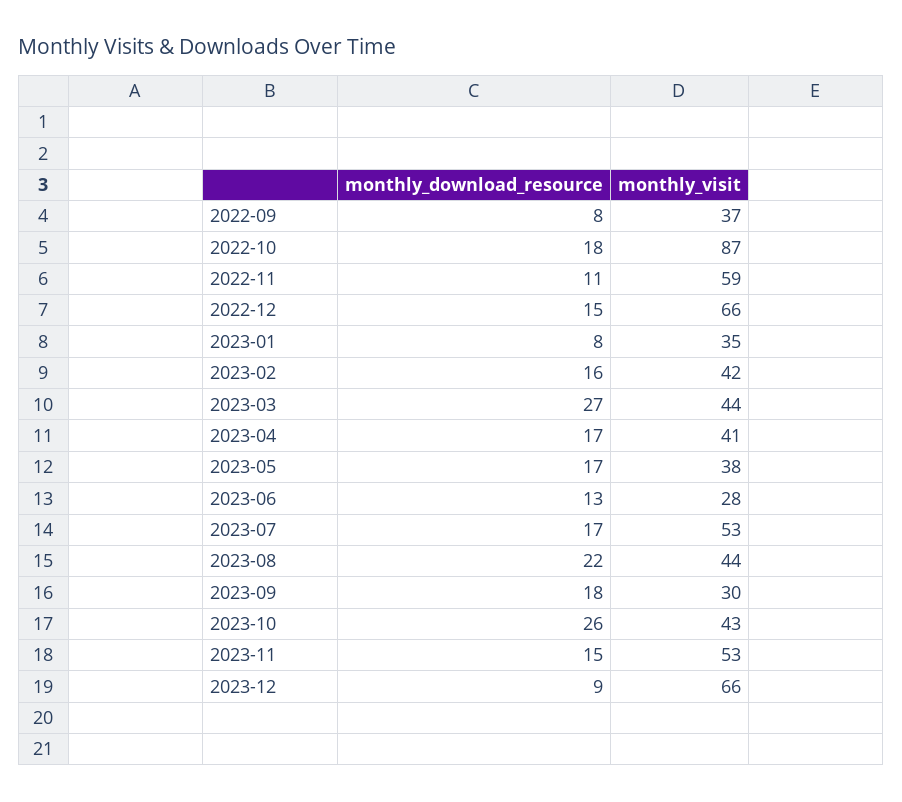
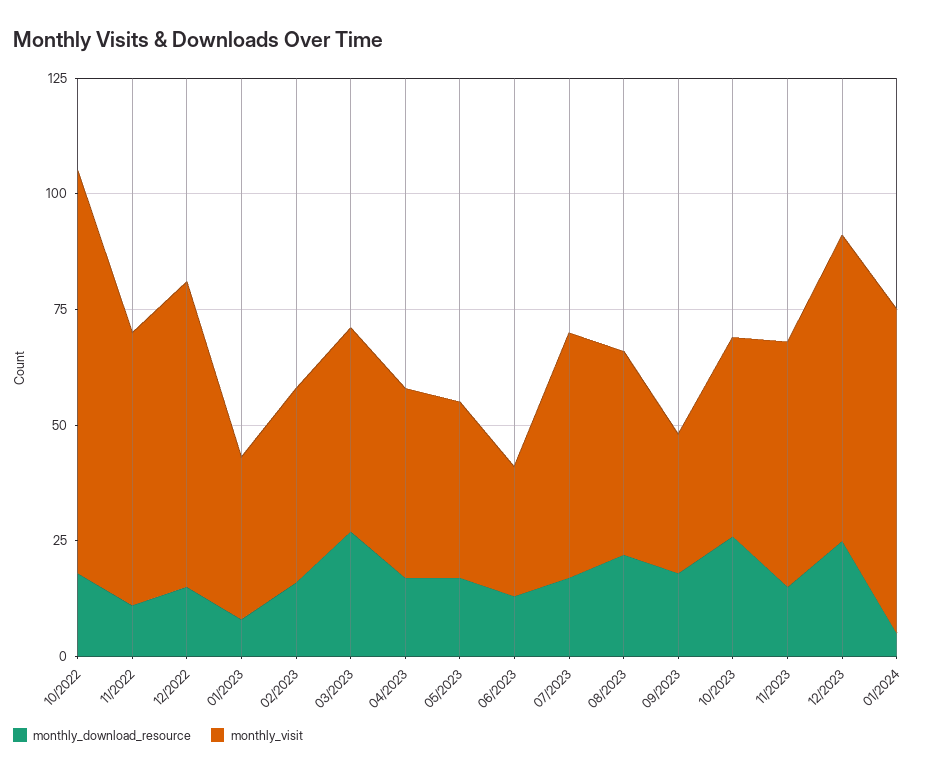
monthly_download_resource, 2022-09: 8 -> none
monthly_visit, 2022-09: 37 -> none
monthly_download_resource, 2023-12: 9 -> 25
monthly_download_resource, 01/2024: none -> 5
monthly_visit, 01/2024: none -> 70

